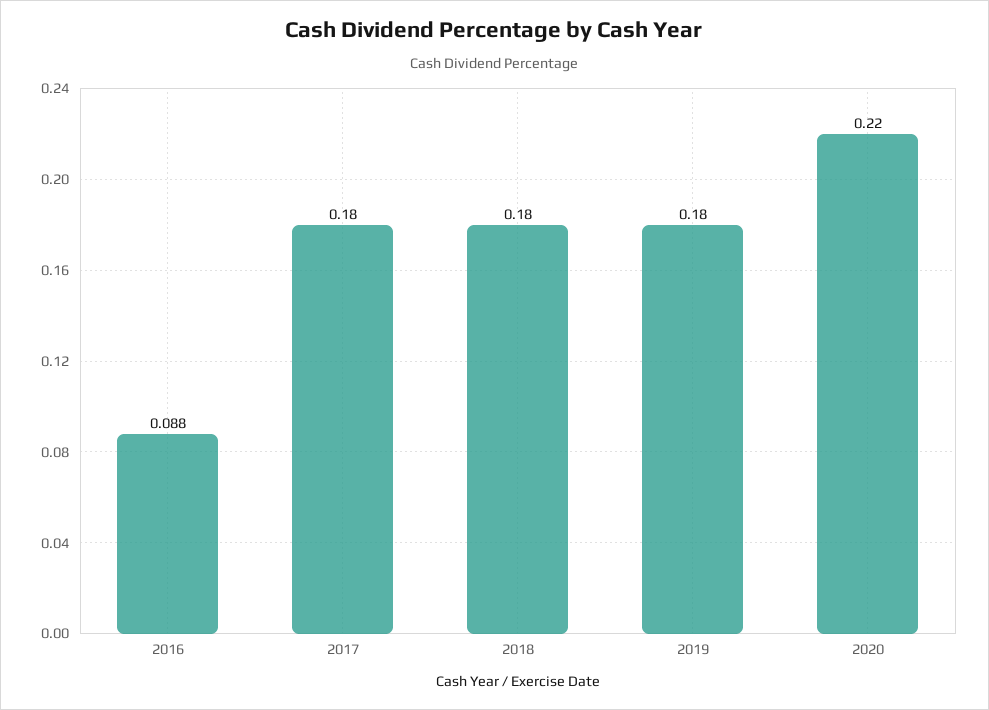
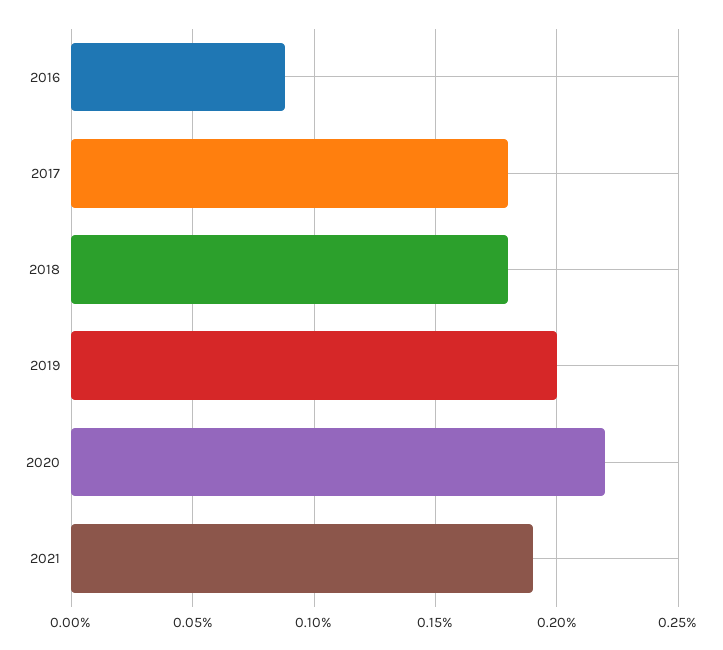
2019: 0.18 -> 0.2
2021: none -> 0.19

